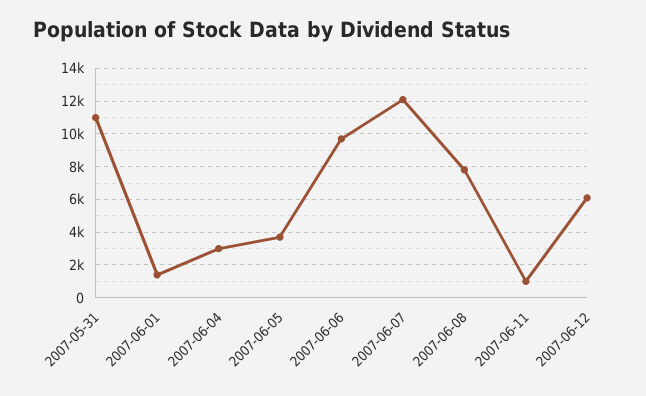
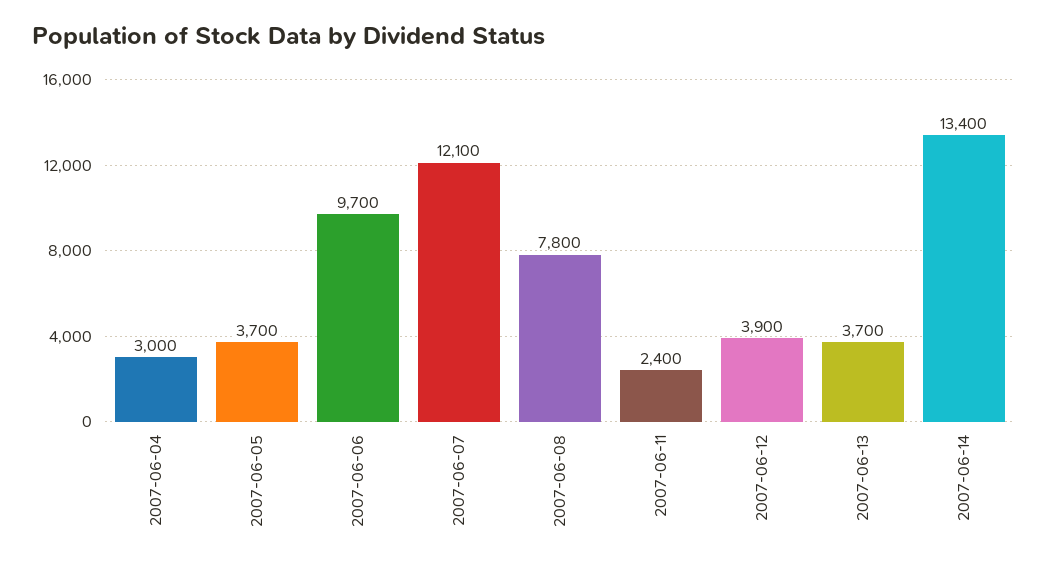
2007-05-31: 11000 -> none
2007-06-01: 1500 -> none
2007-06-11: 1000 -> 2400
2007-06-12: 6000 -> 3900
2007-06-13: none -> 3700
2007-06-14: none -> 13400

